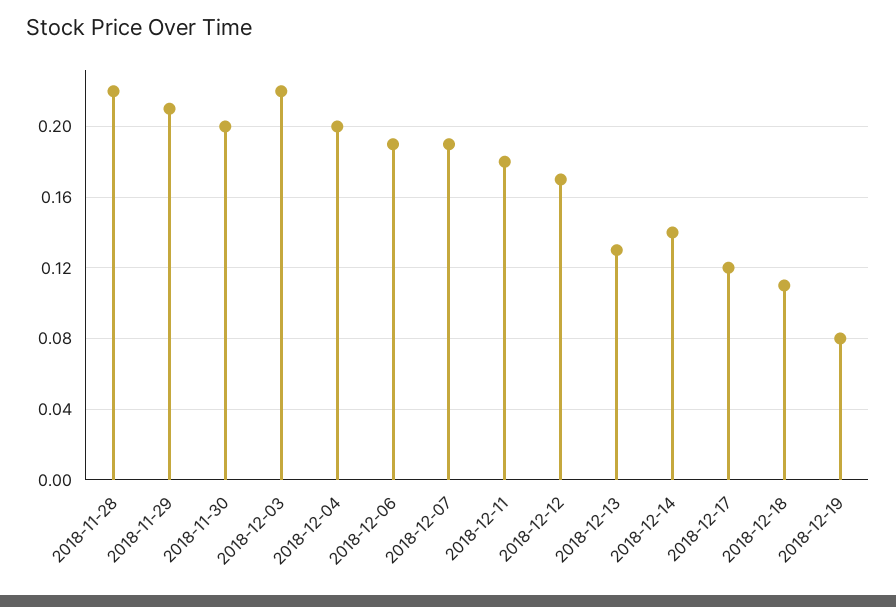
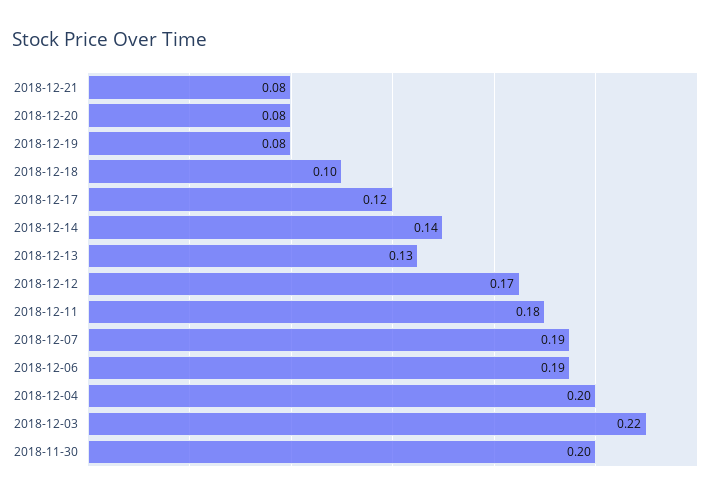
2018-11-28: 0.22 -> none
2018-11-29: 0.21 -> none
2018-12-18: 0.11 -> 0.1
2018-12-21: none -> 0.08
2018-12-20: none -> 0.08

